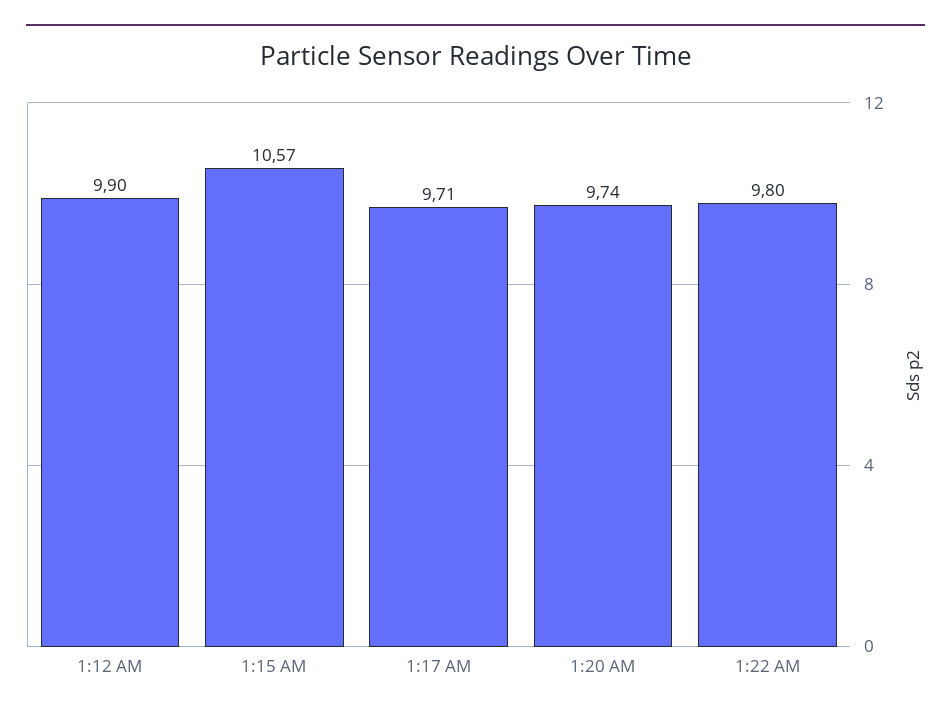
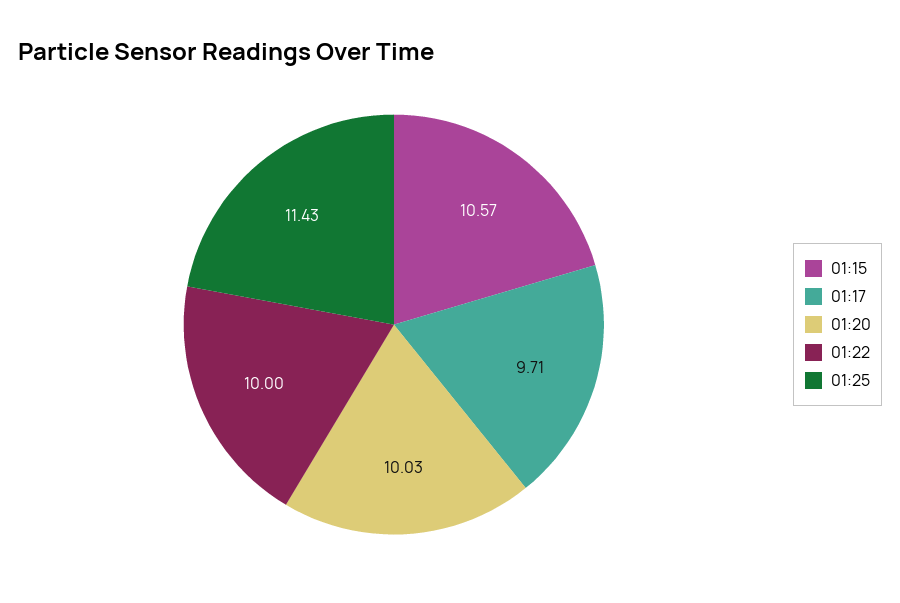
1:12 AM: 9.9 -> none
1:20 AM: 9.74 -> 10.03
1:22 AM: 9.8 -> 10
01:25: none -> 11.43

